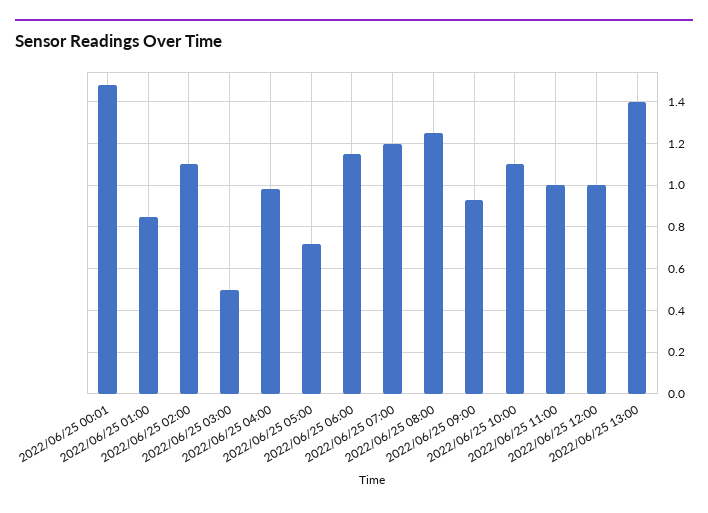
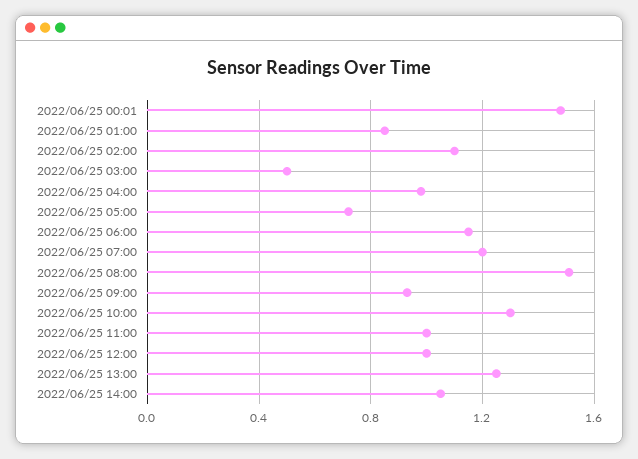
2022/06/25 08:00: 1.25 -> 1.5
2022/06/25 10:00: 1.1 -> 1.3
2022/06/25 13:00: 1.4 -> 1.25
2022/06/25 14:00: none -> 1.05

